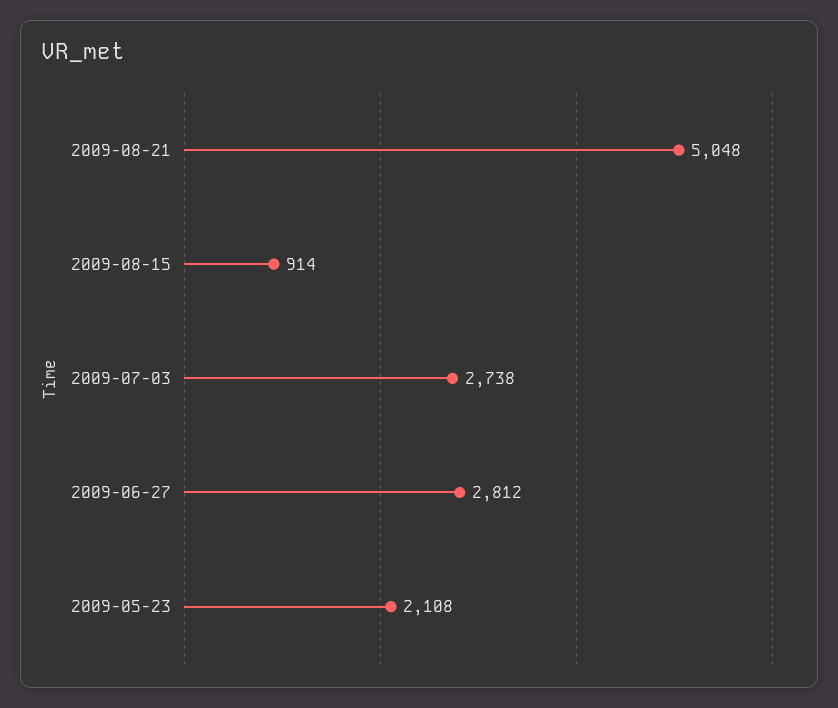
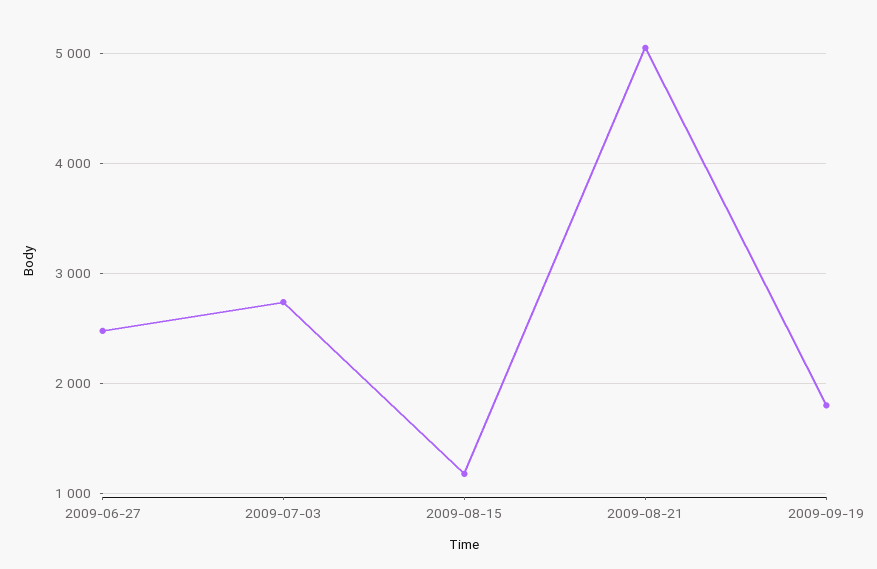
2009-08-15: 914 -> 1200
2009-06-27: 2812 -> 2500
2009-05-23: 2108 -> none
2009-09-19: none -> 1800

